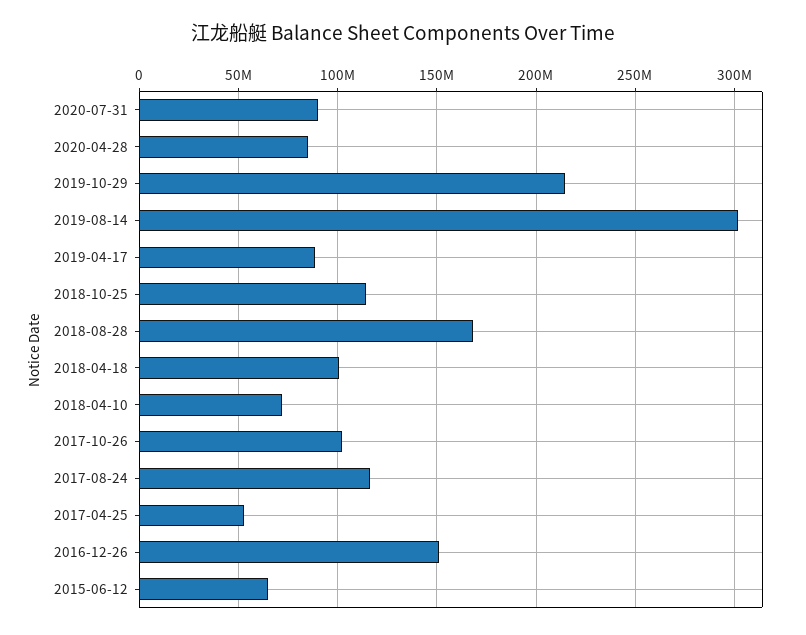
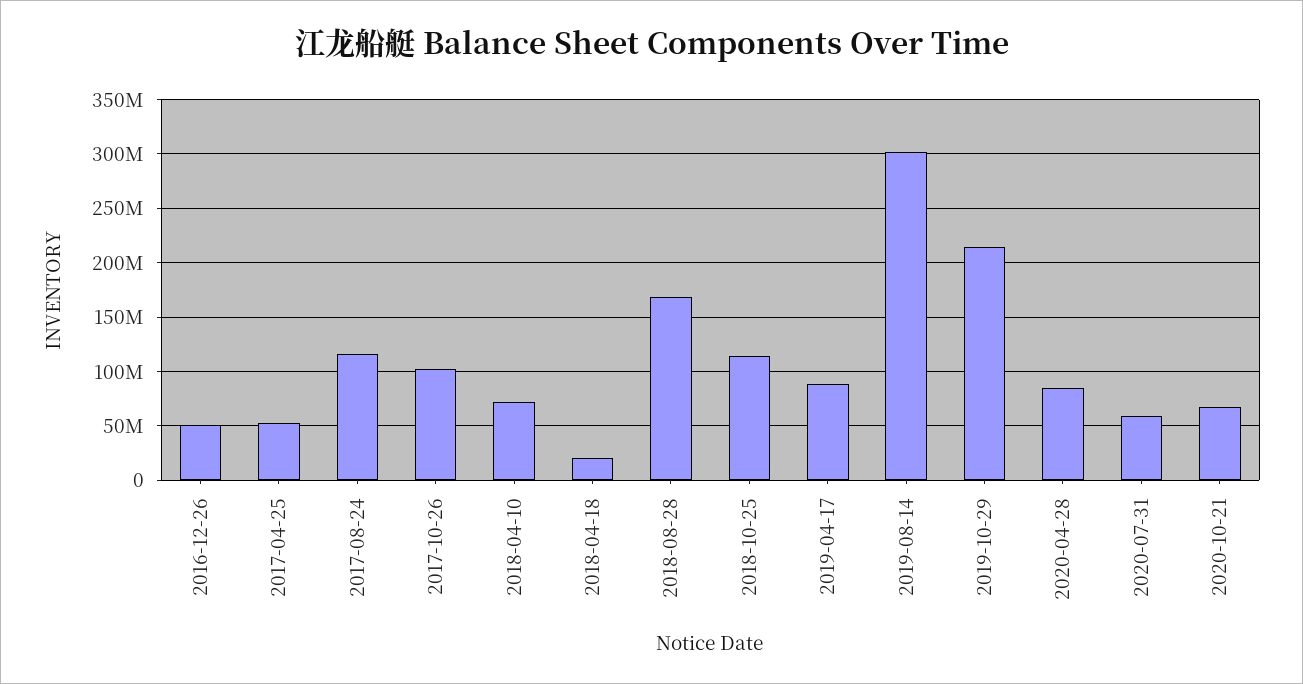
2020-07-31: 90000000 -> 60000000
2018-04-18: 100000000 -> 20000000
2016-12-26: 150000000 -> 50000000
2015-06-12: 65000000 -> none
2020-10-21: none -> 70000000

